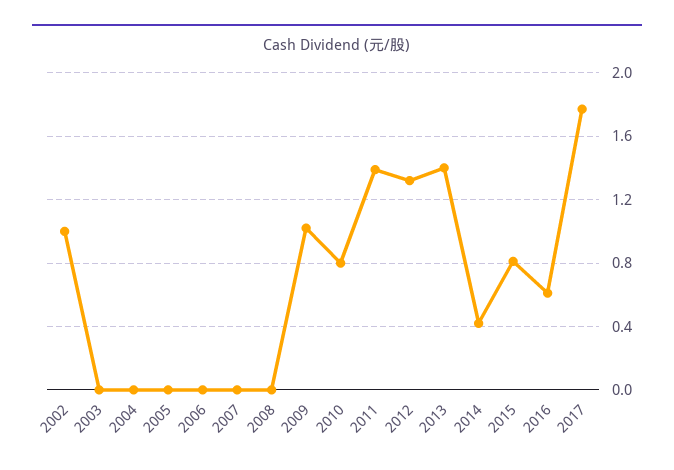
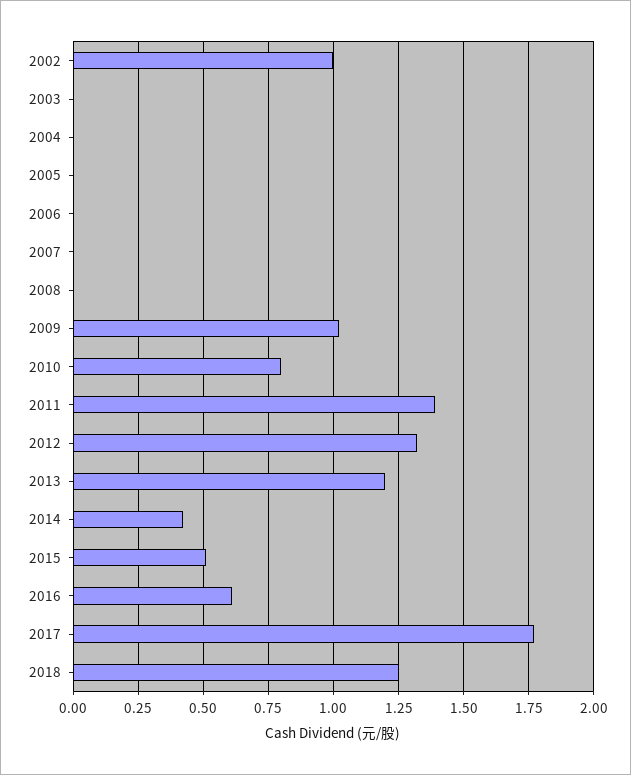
2013: 1.4 -> 1.2
2015: 0.8 -> 0.5
2018: none -> 1.25

